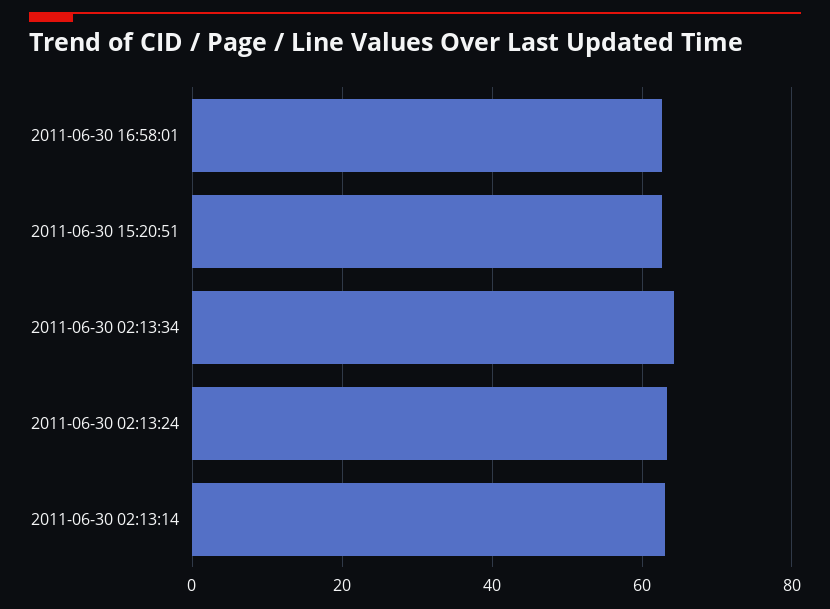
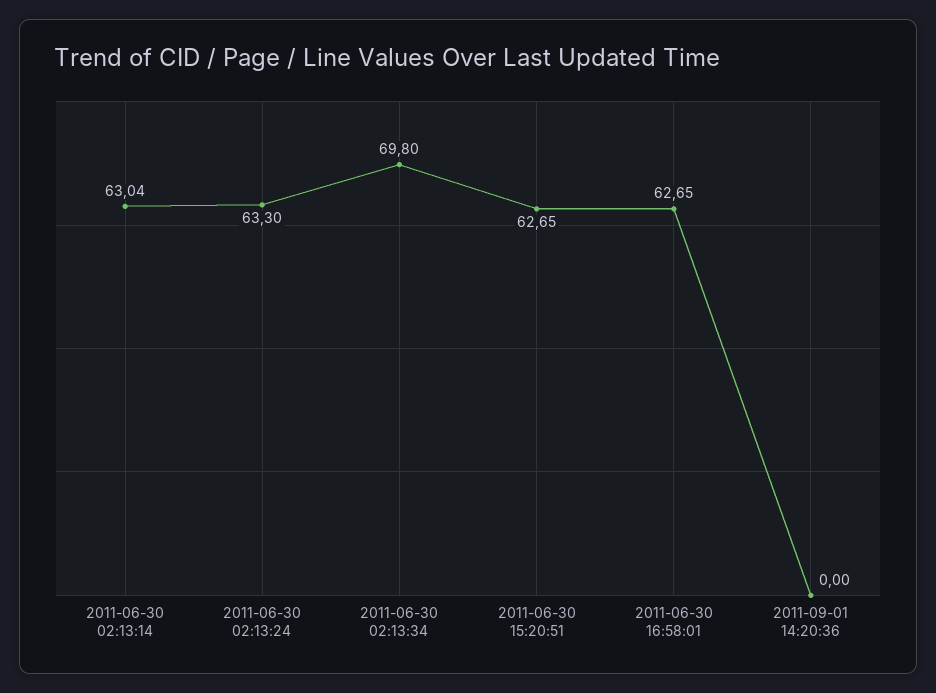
2011-06-30 02:13:34: 64 -> 69.8
2011-09-01 14:20:36: none -> 0

